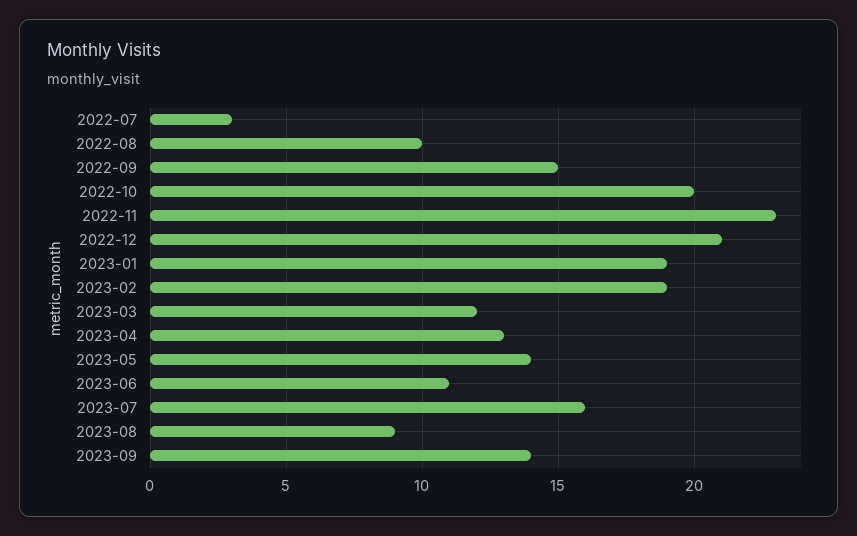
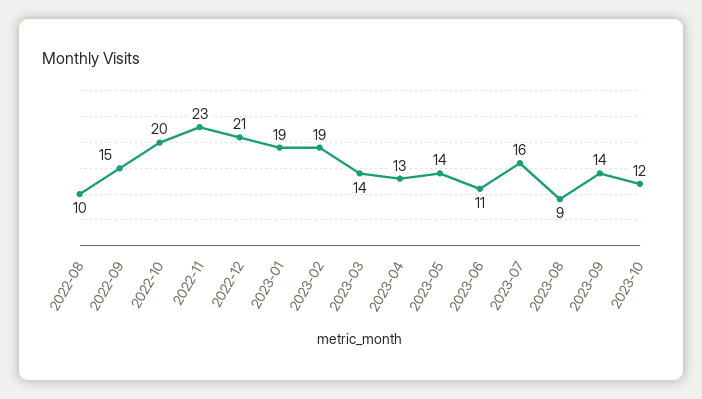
2022-07: 3 -> none
2023-03: 12 -> 14
2023-10: none -> 12

